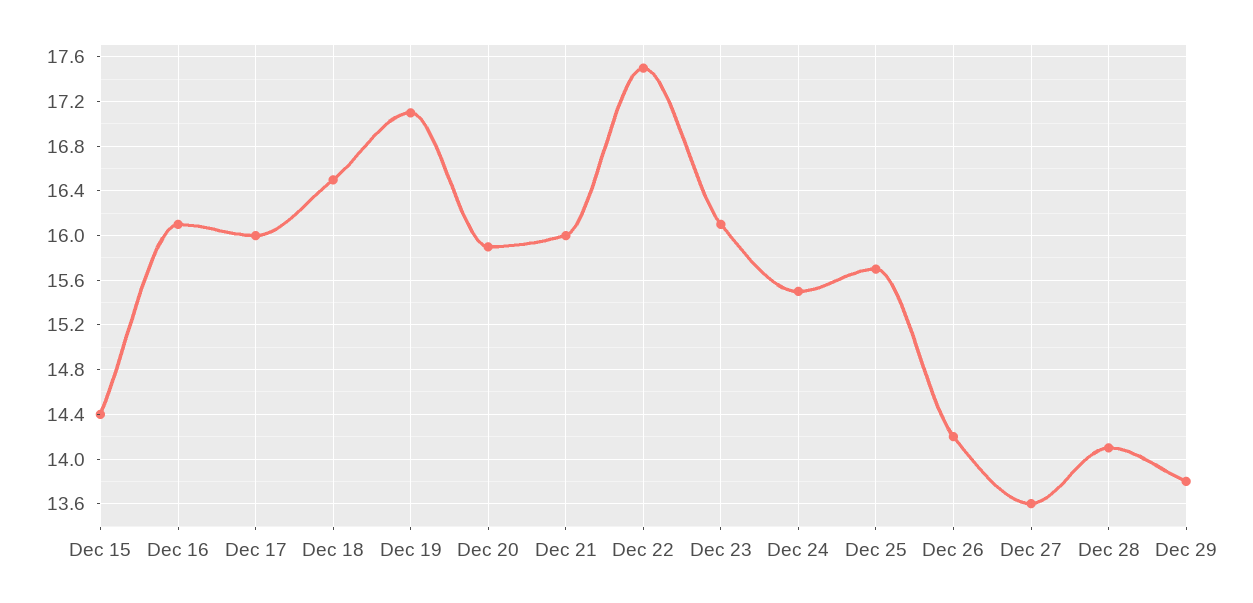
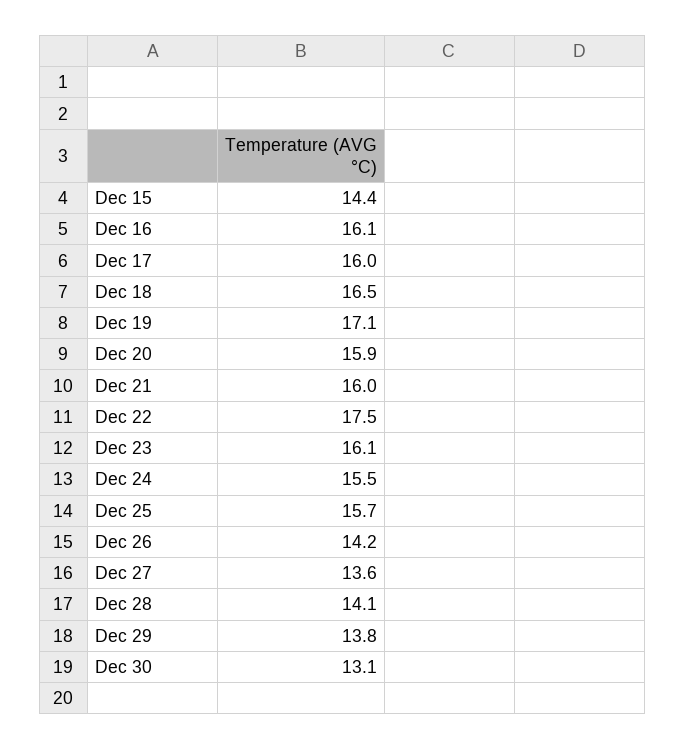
Dec 30: none -> 13.1

